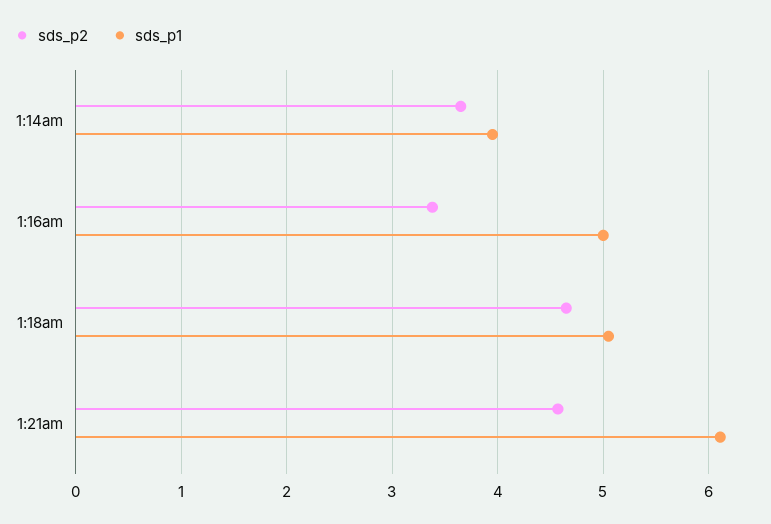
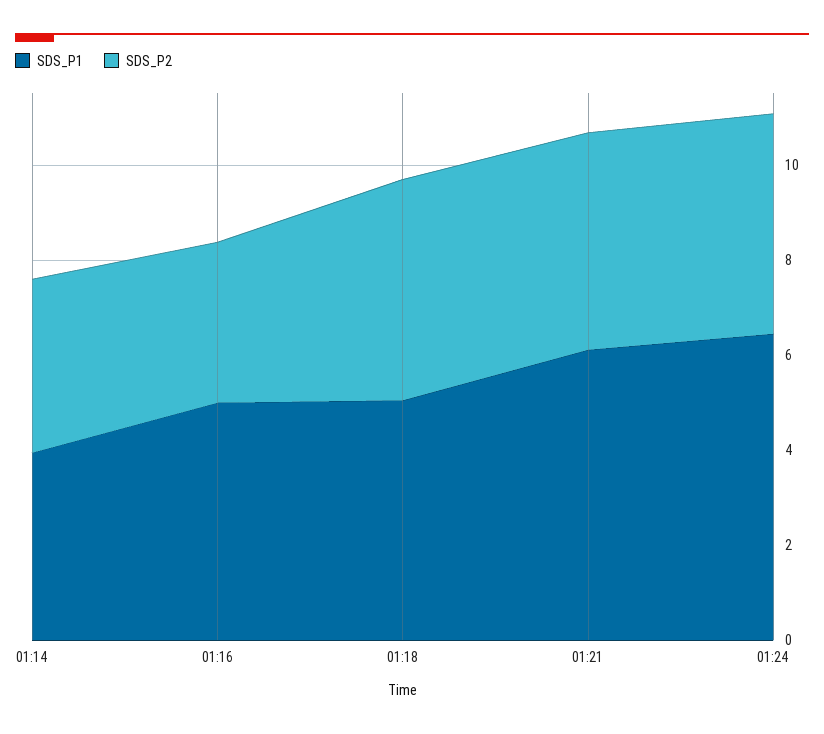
sds_p1, 01:24: none -> 6.5
sds_p2, 01:24: none -> 4.5

